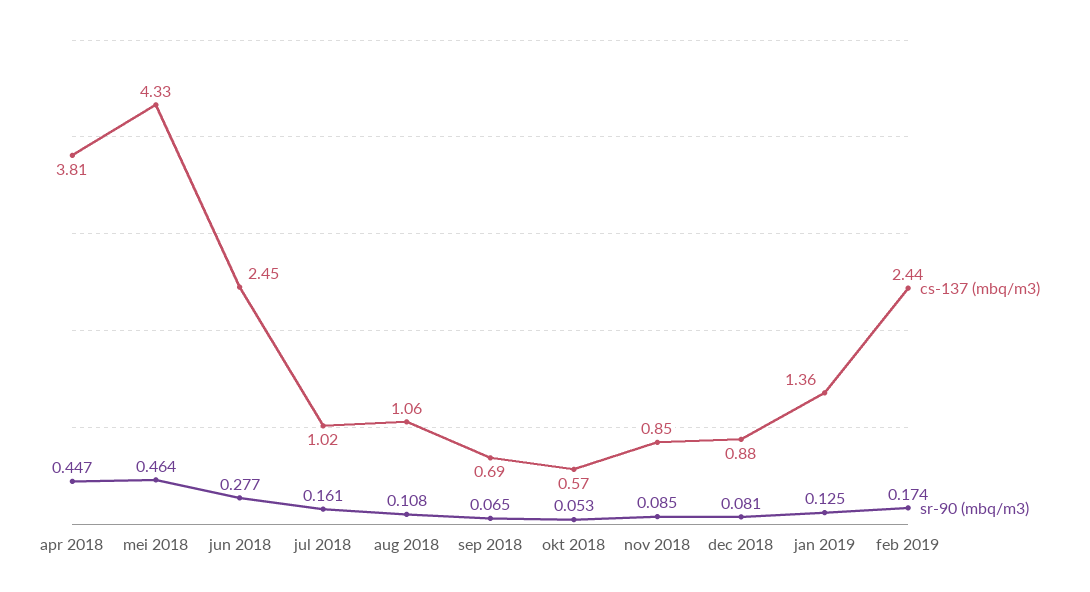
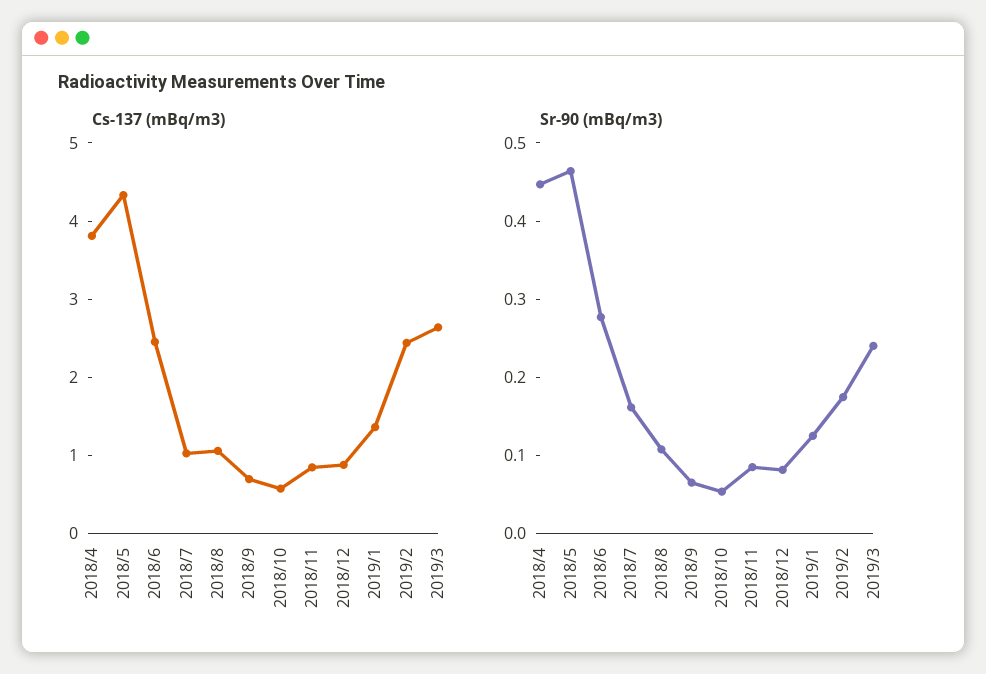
cs-137 (mbq/m3), 2019/3: none -> 2.6
sr-90 (mbq/m3), 2019/3: none -> 0.24

